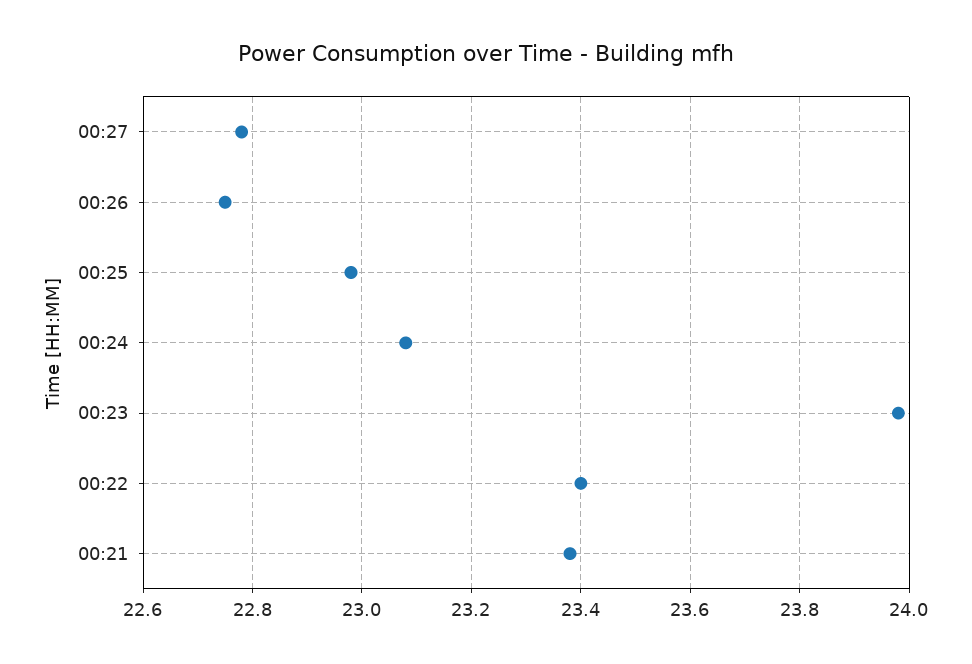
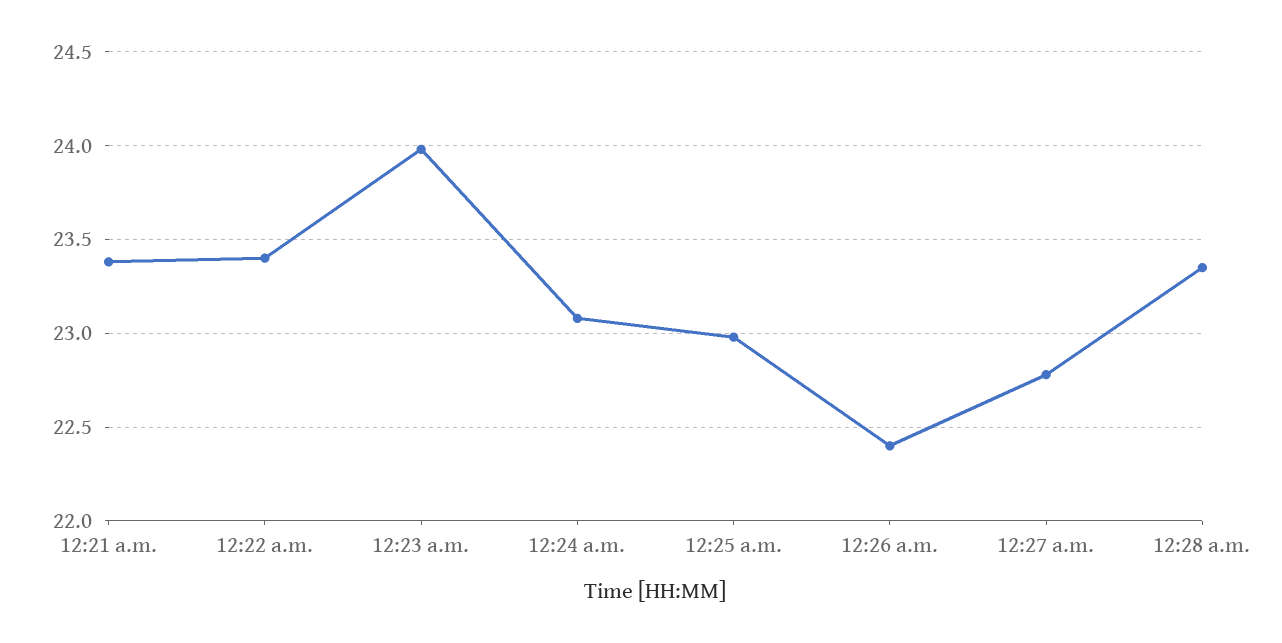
00:26: 22.75 -> 22.4
12:28 a.m.: none -> 23.35

